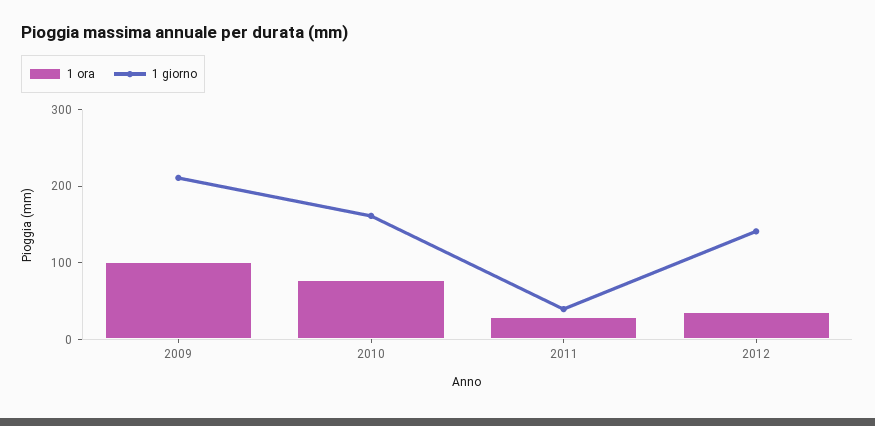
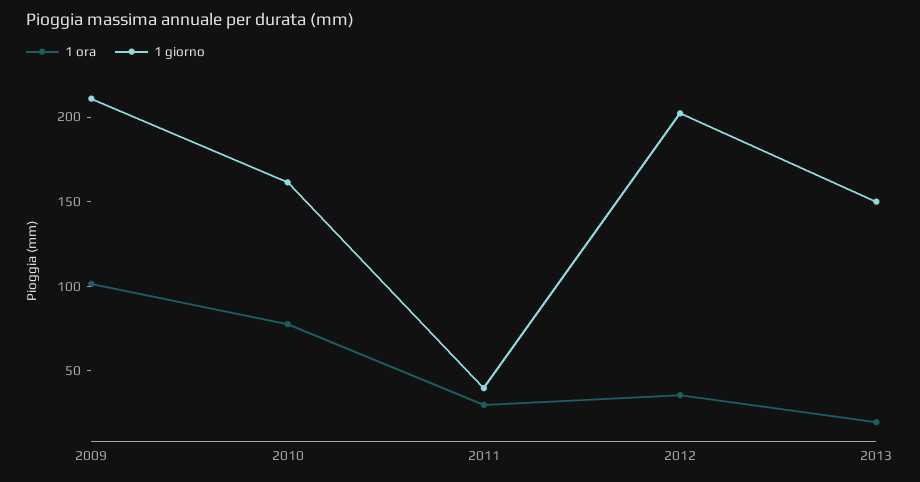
1 giorno, 2012: 140 -> 200
1 ora, 2013: none -> 20
1 giorno, 2013: none -> 150

